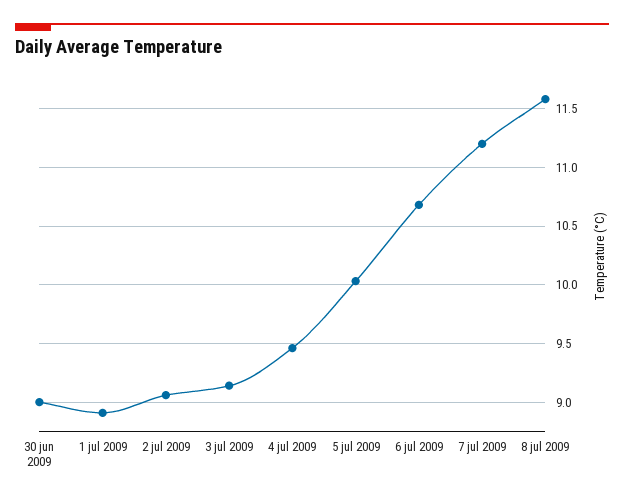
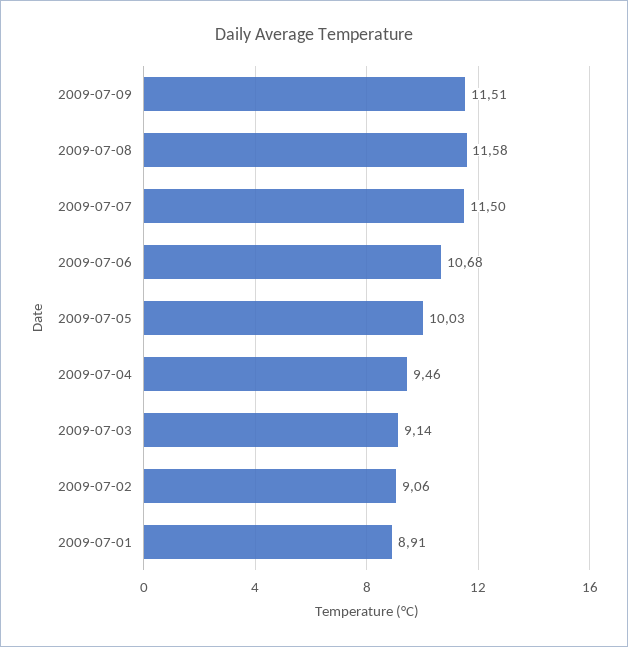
30 jun 2009: 9 -> none
7 jul 2009: 11.2 -> 11.5
2009-07-09: none -> 11.51

